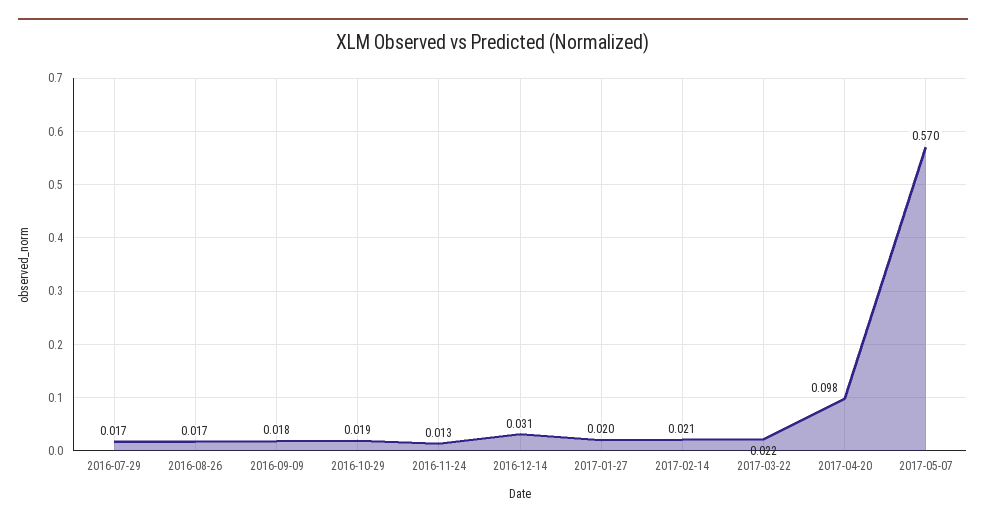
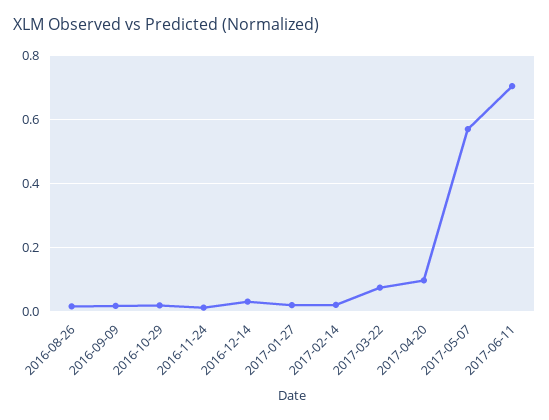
2016-07-29: 0.017 -> none
2017-03-22: 0.022 -> 0.08
2017-06-11: none -> 0.7

